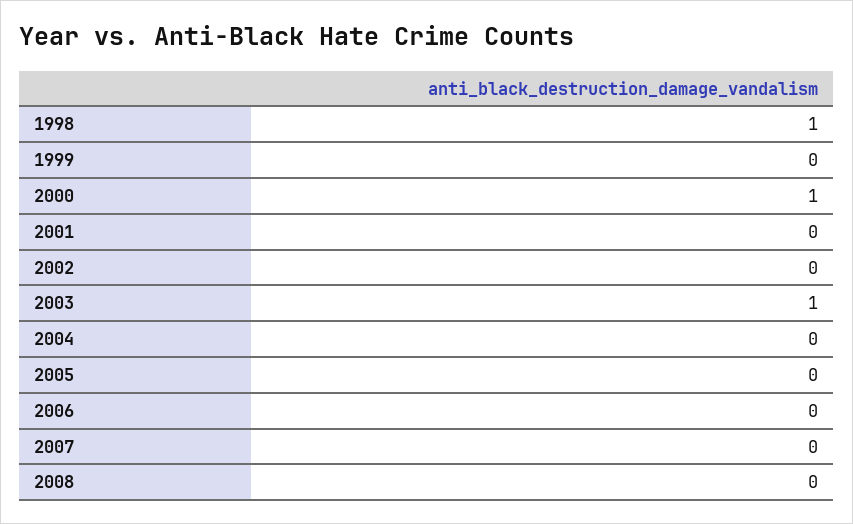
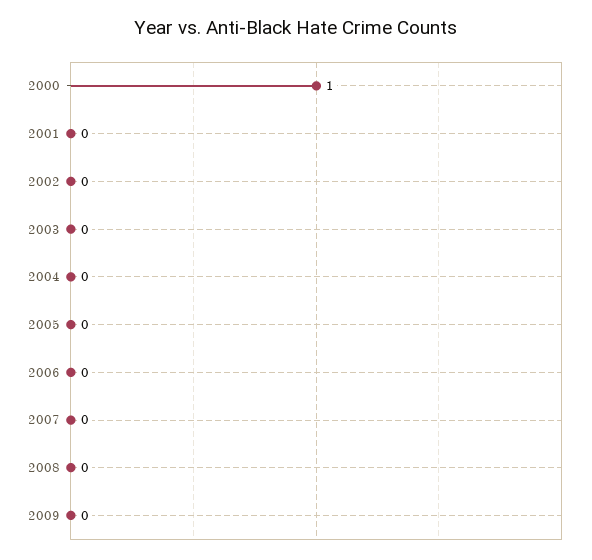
1998: 1 -> none
1999: 0 -> none
2003: 1 -> 0
2009: none -> 0

